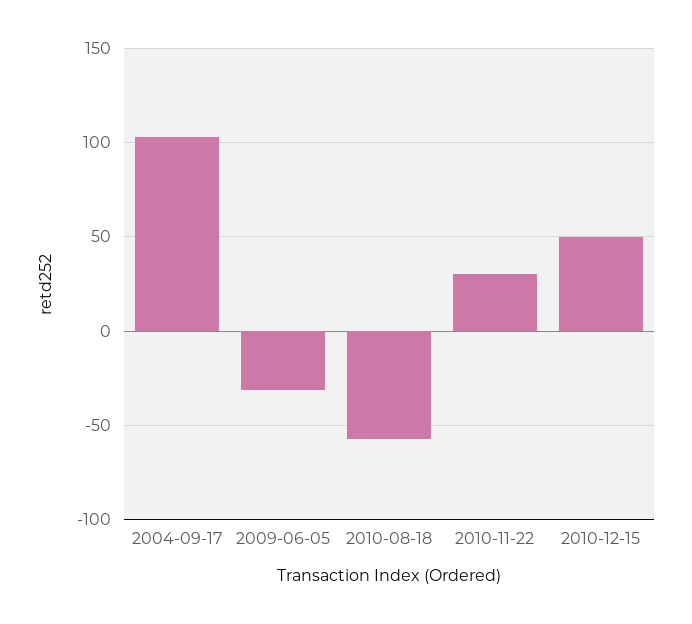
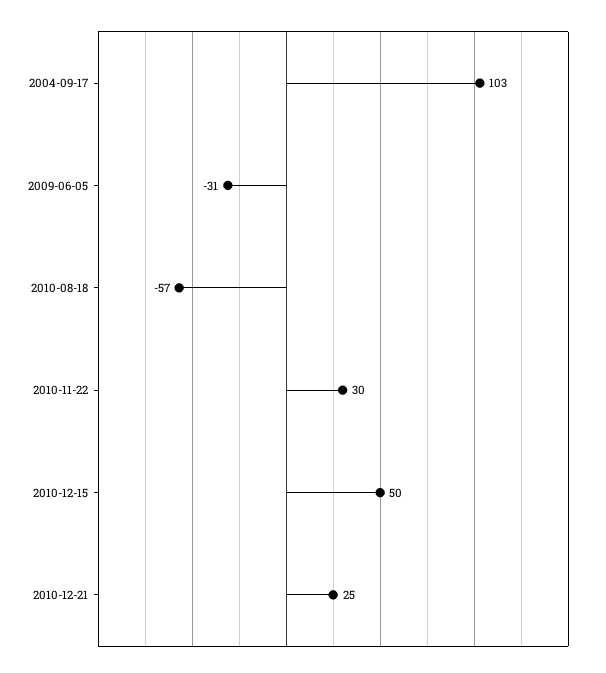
2010-12-21: none -> 25

